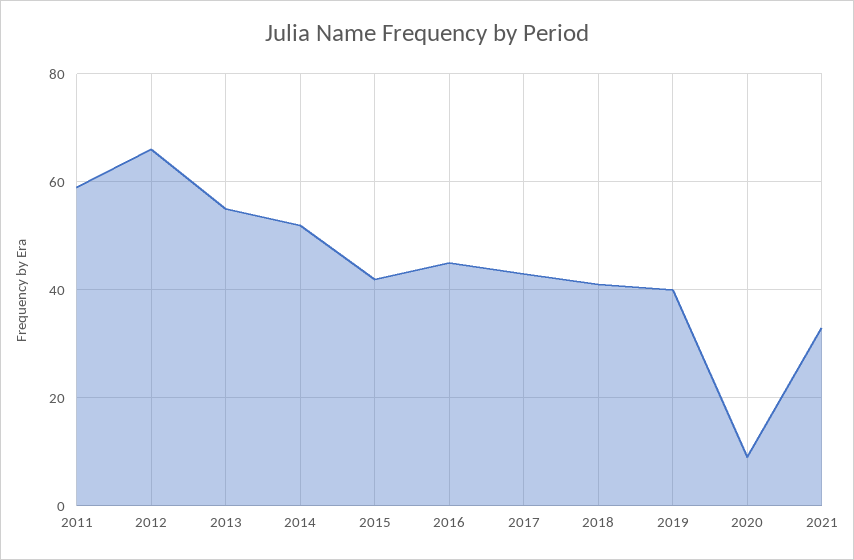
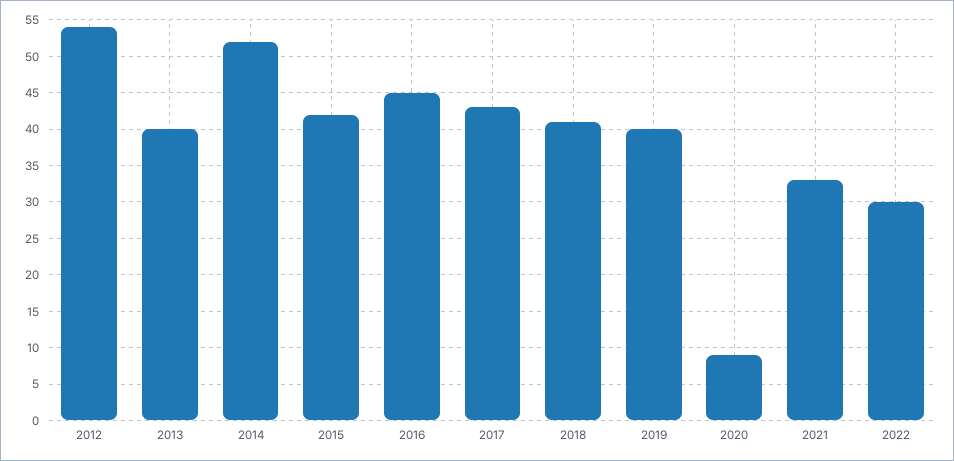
2011: 60 -> none
2012: 65 -> 54
2013: 55 -> 40
2022: none -> 30

